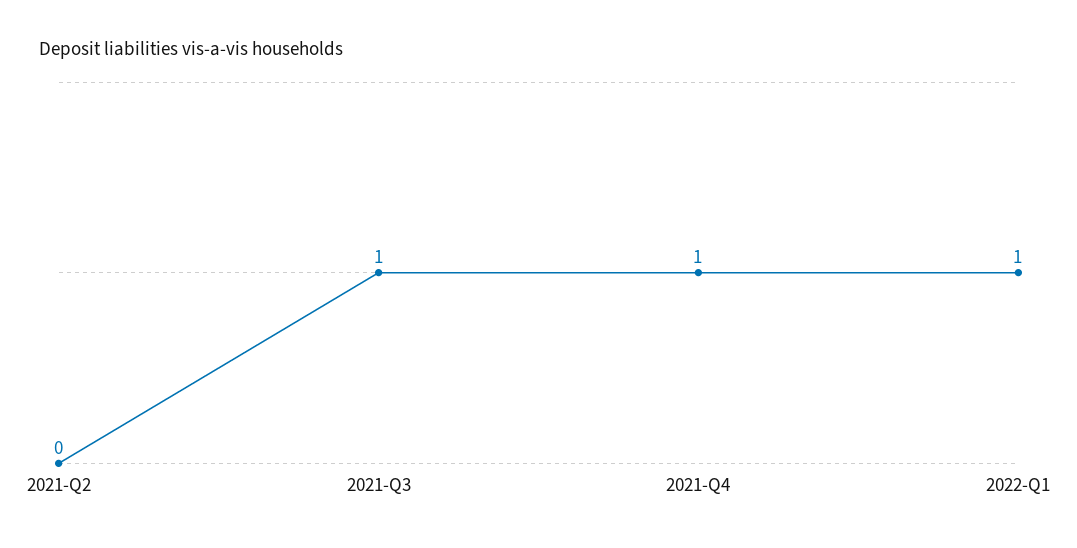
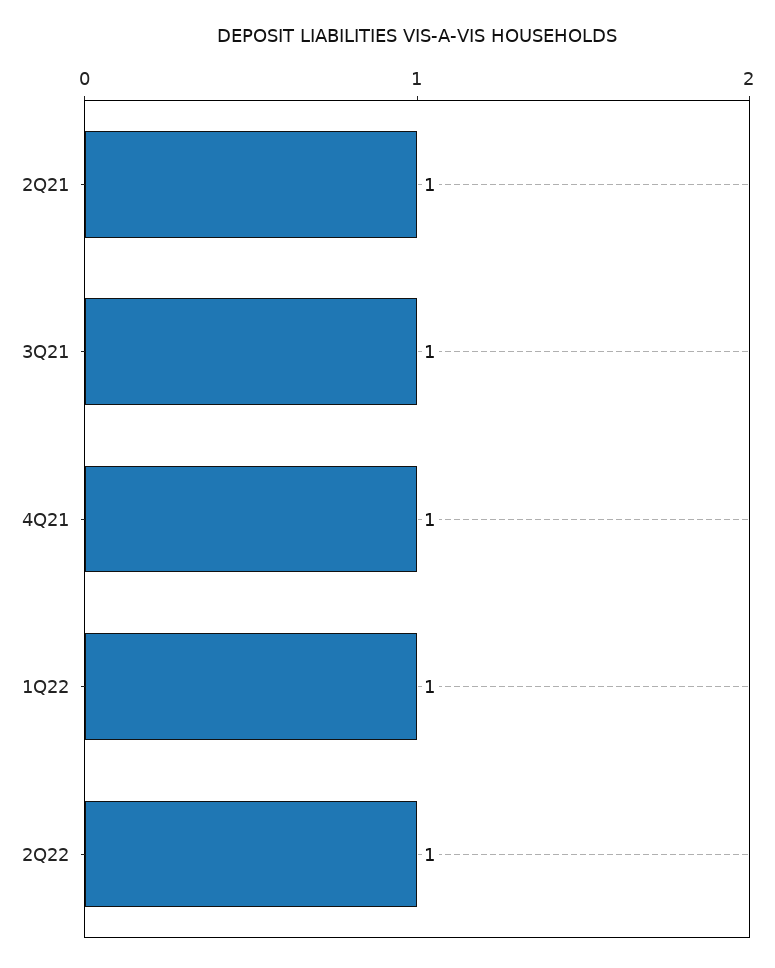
2021-Q2: 0 -> 1
2Q22: none -> 1

